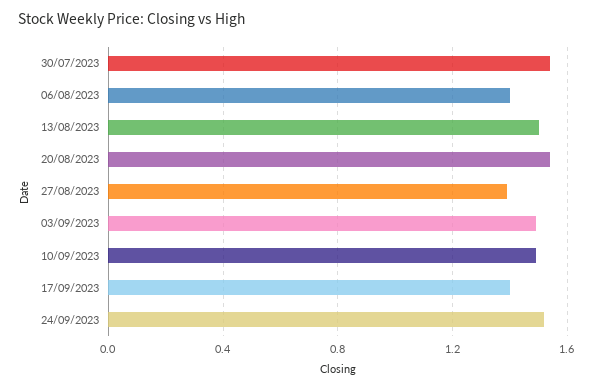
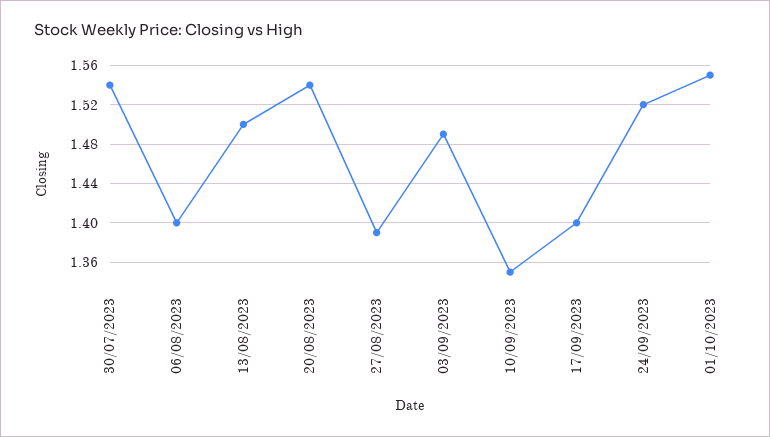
10/09/2023: 1.5 -> 1.35
01/10/2023: none -> 1.55

